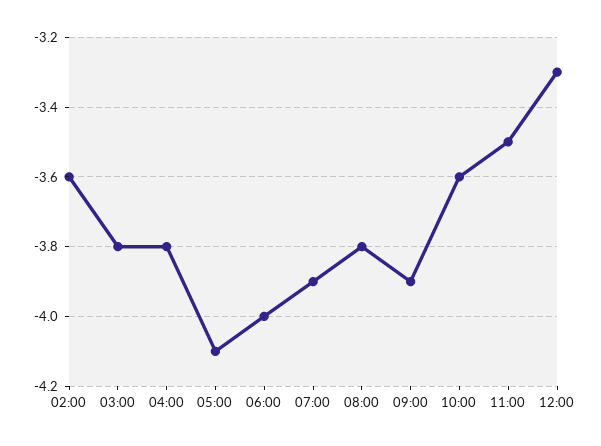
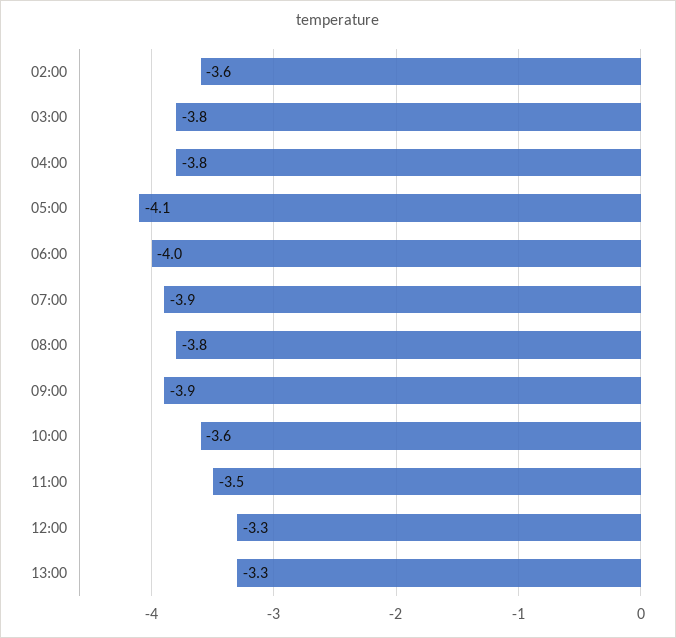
13:00: none -> -3.3

